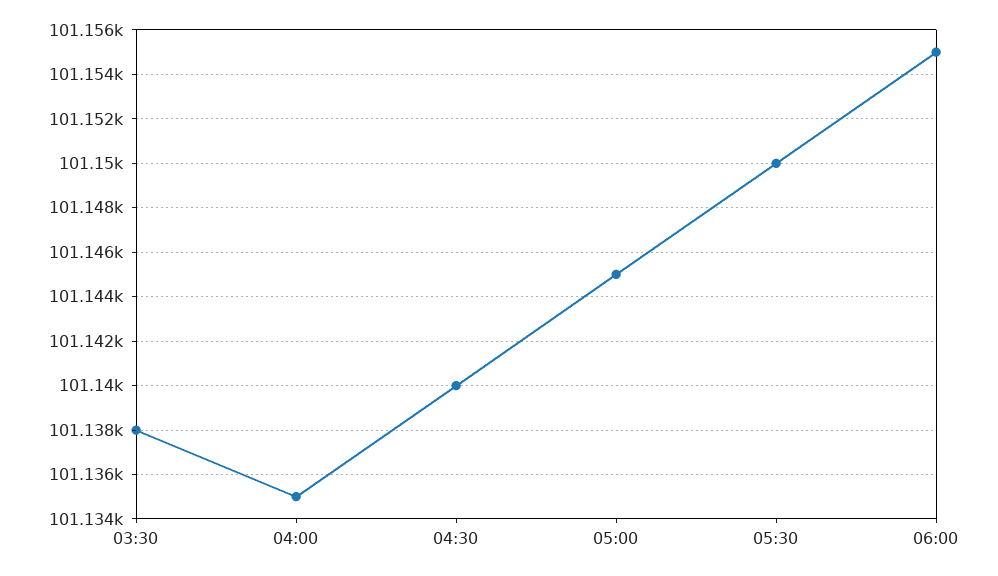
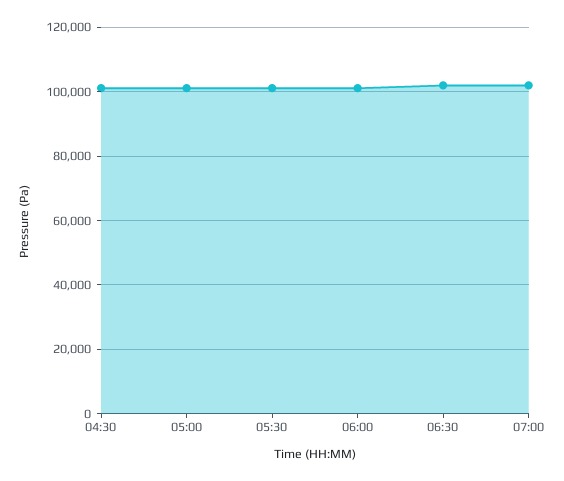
03:30: 101138 -> none
04:00: 101135 -> none
06:30: none -> 102000
07:00: none -> 102000

